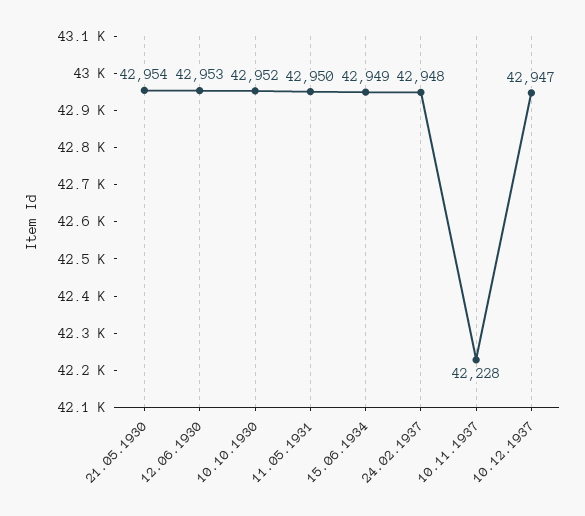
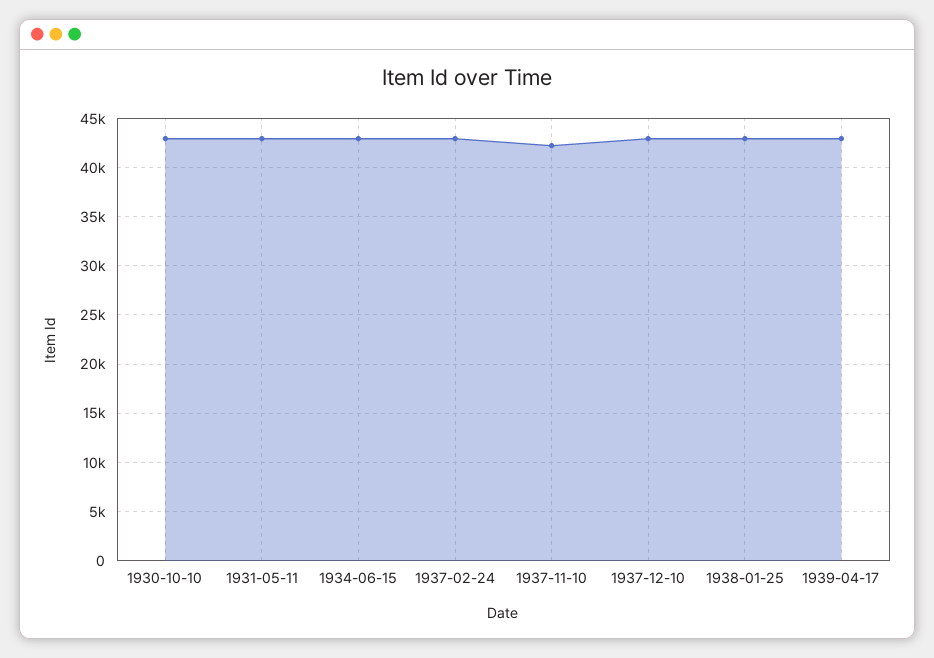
21.05.1930: 42954 -> none
12.06.1930: 42953 -> none
1938-01-25: none -> 43000
1939-04-17: none -> 43000

